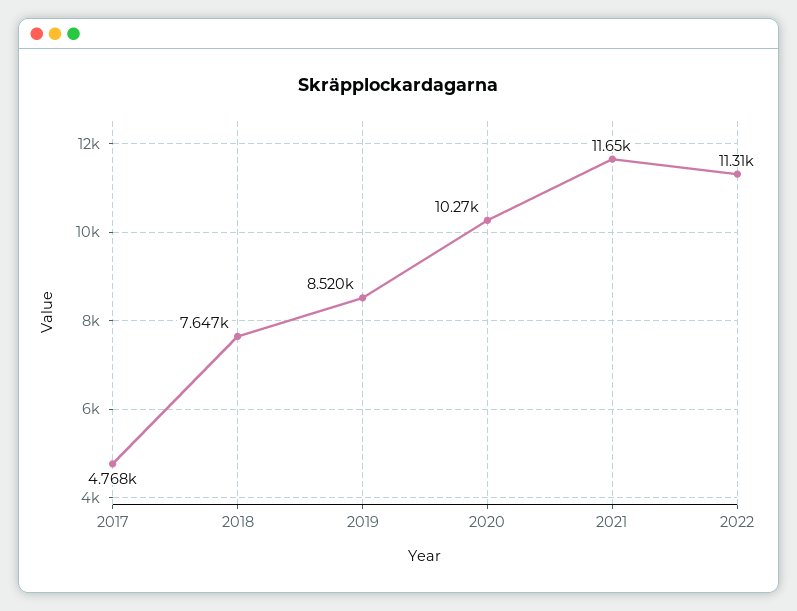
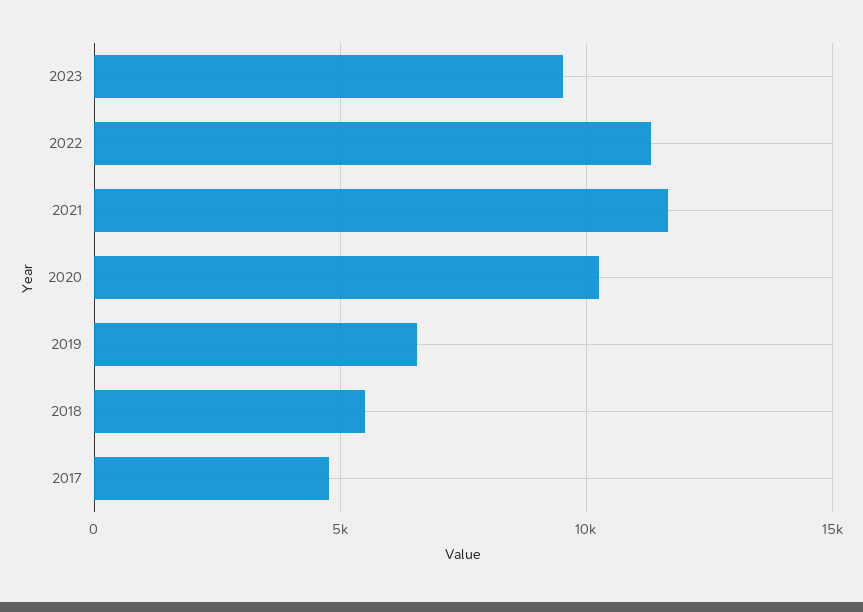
2018: 7647 -> 5500
2019: 8520 -> 6500
2023: none -> 9500

